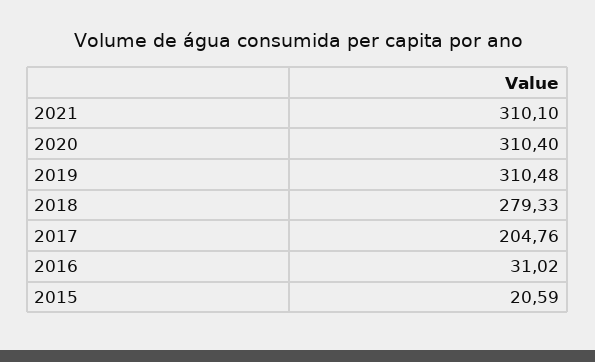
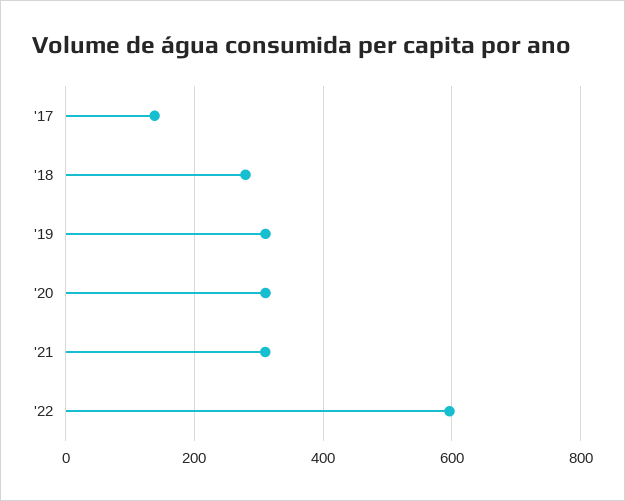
2017: 204.76 -> 140
2016: 31.02 -> none
2015: 20.59 -> none
'22: none -> 600

